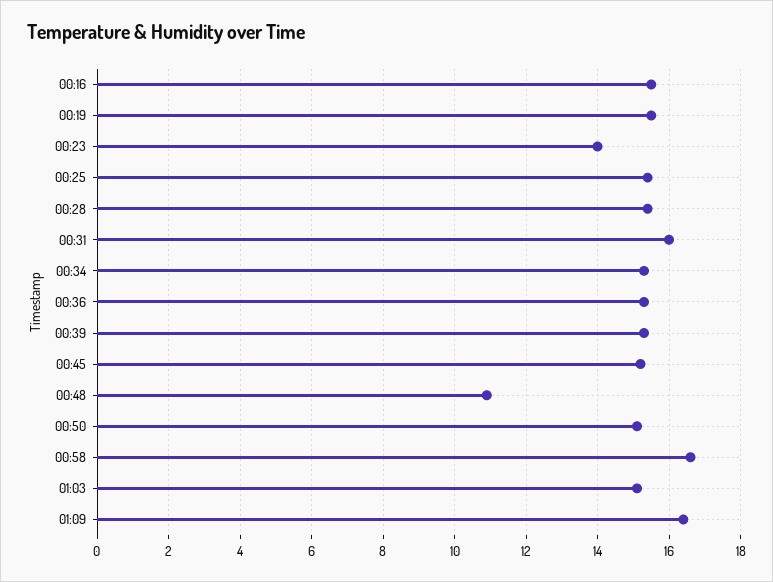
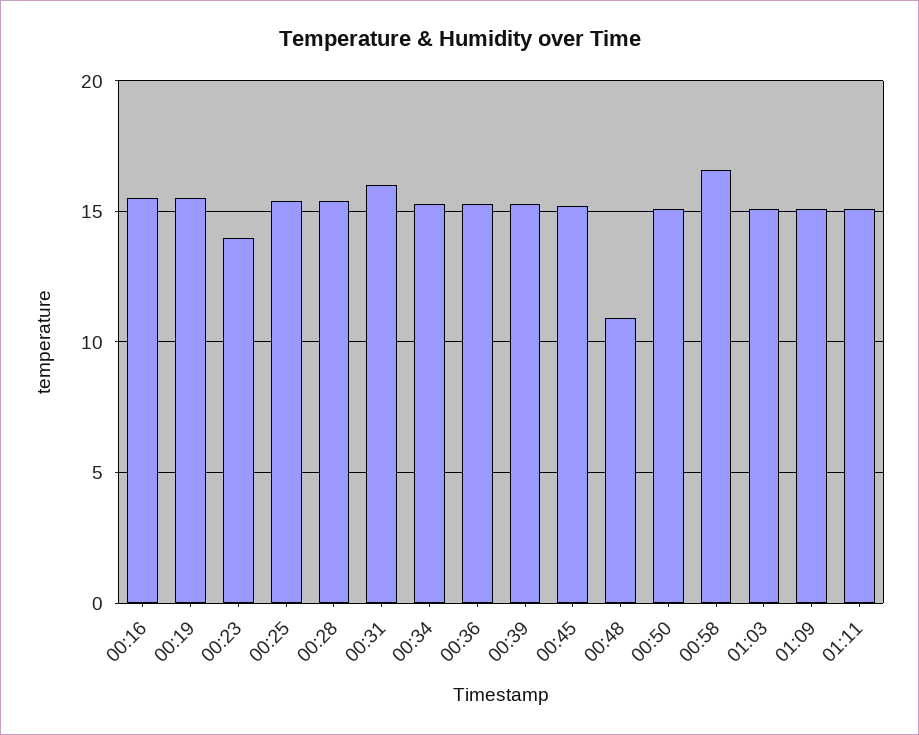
01:09: 16.5 -> 15
01:11: none -> 15

